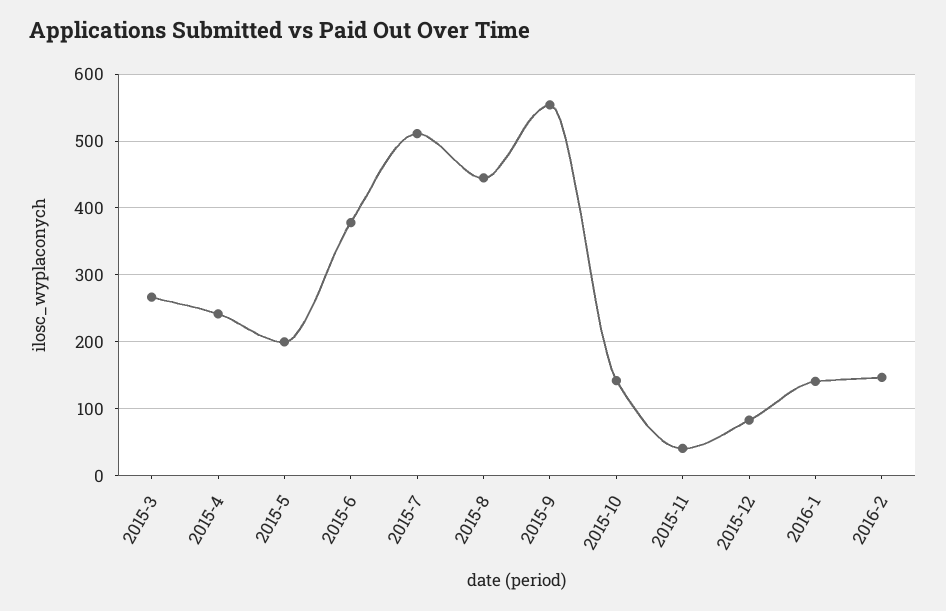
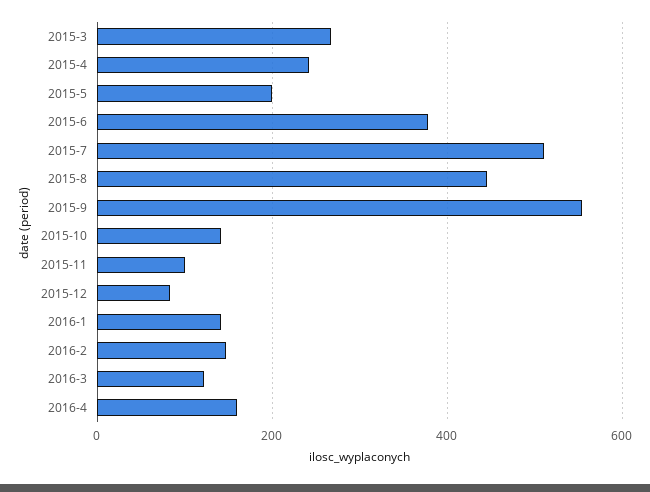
2015-11: 40 -> 100
2016-3: none -> 120
2016-4: none -> 160

